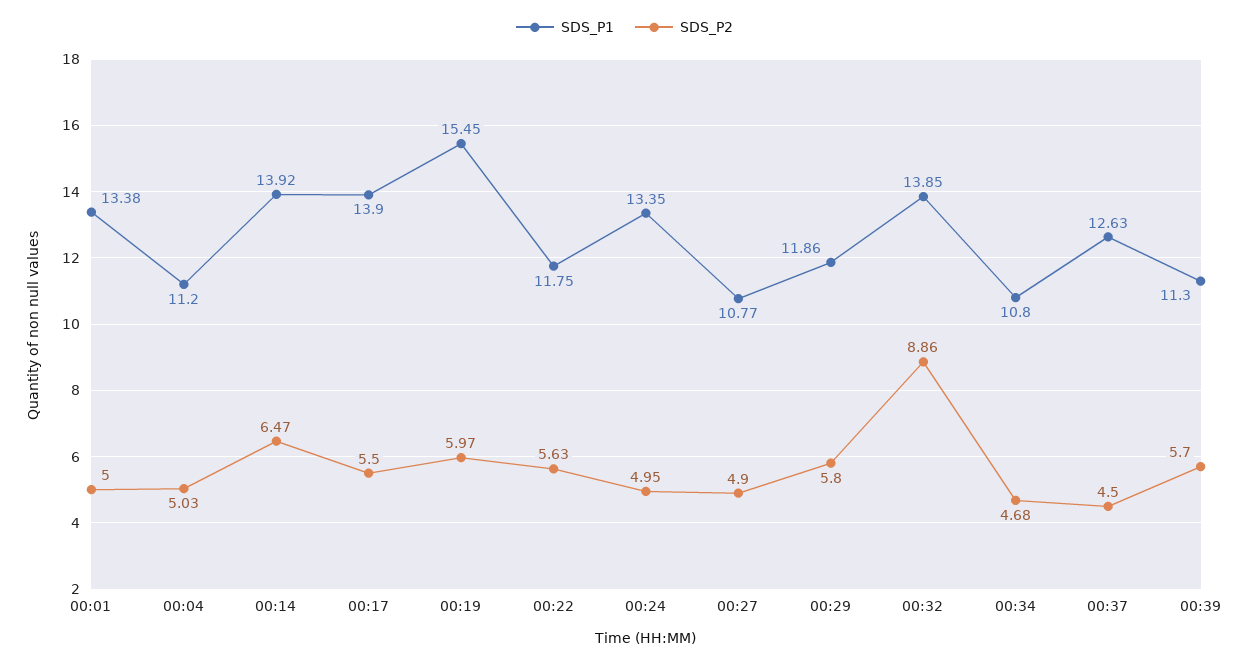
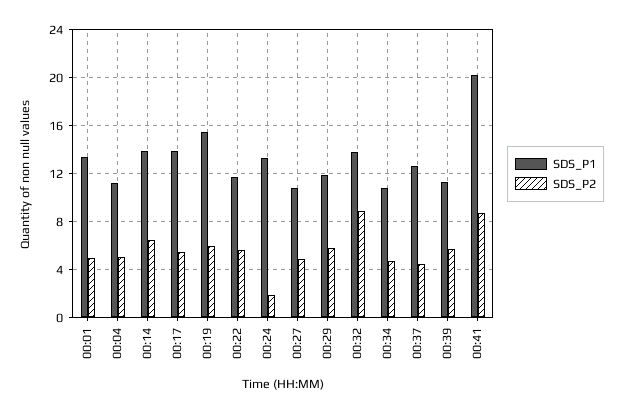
SDS_P2, 00:24: 4.95 -> 2
SDS_P1, 00:41: none -> 20
SDS_P2, 00:41: none -> 9

